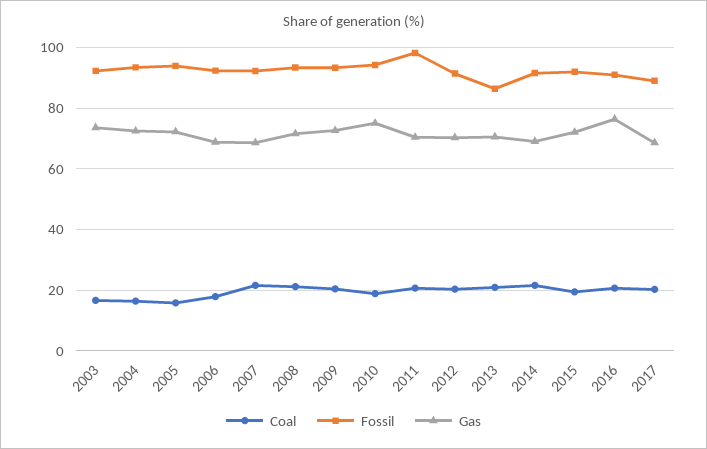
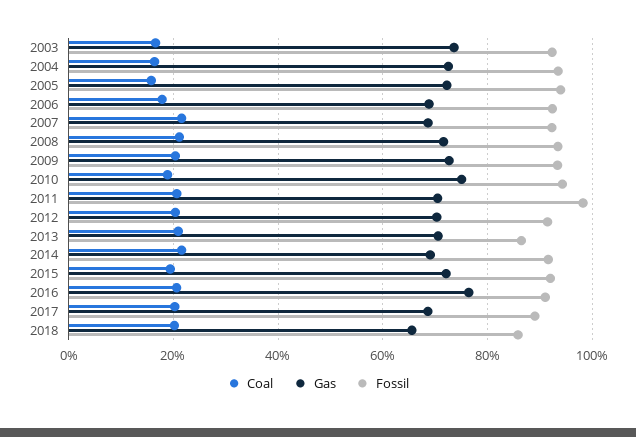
Coal, 2018: none -> 20
Gas, 2018: none -> 66
Fossil, 2018: none -> 86

